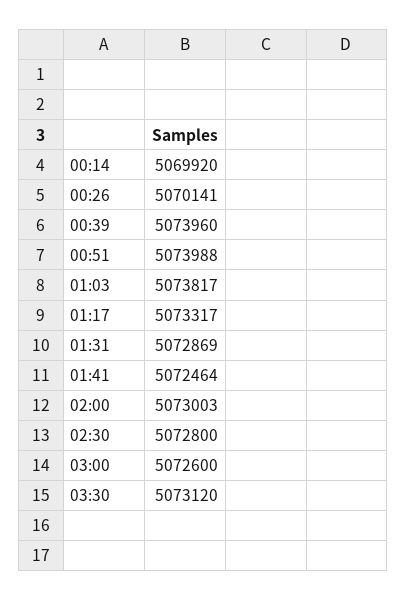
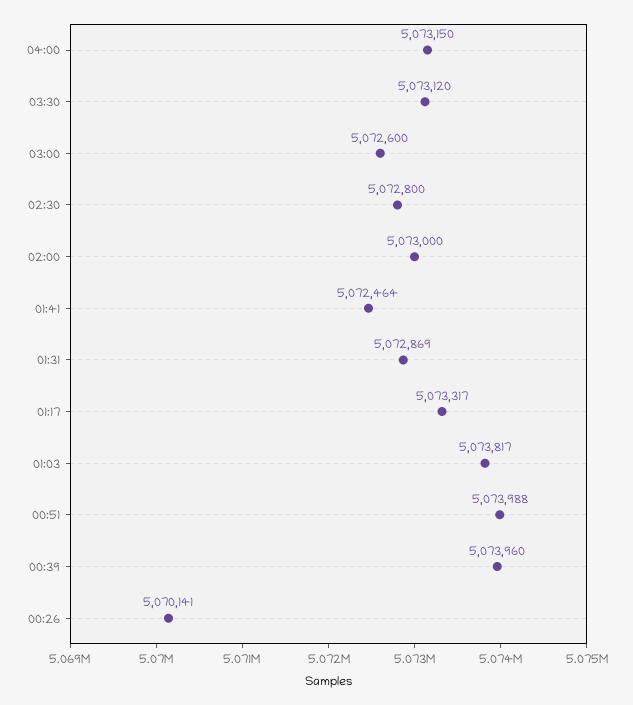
00:14: 5069920 -> none
02:00: 5073003 -> 5073000
04:00: none -> 5073150

